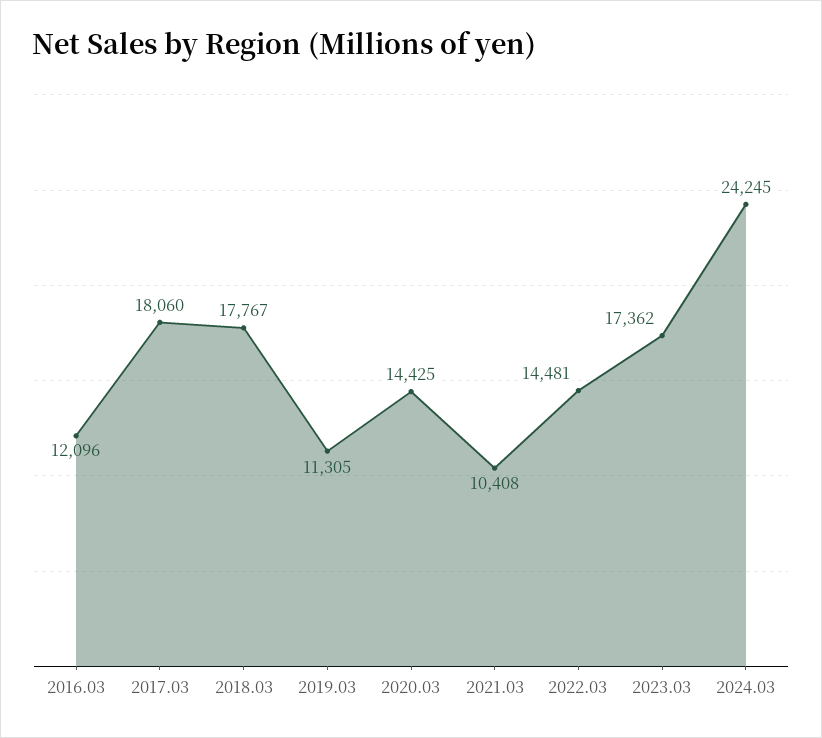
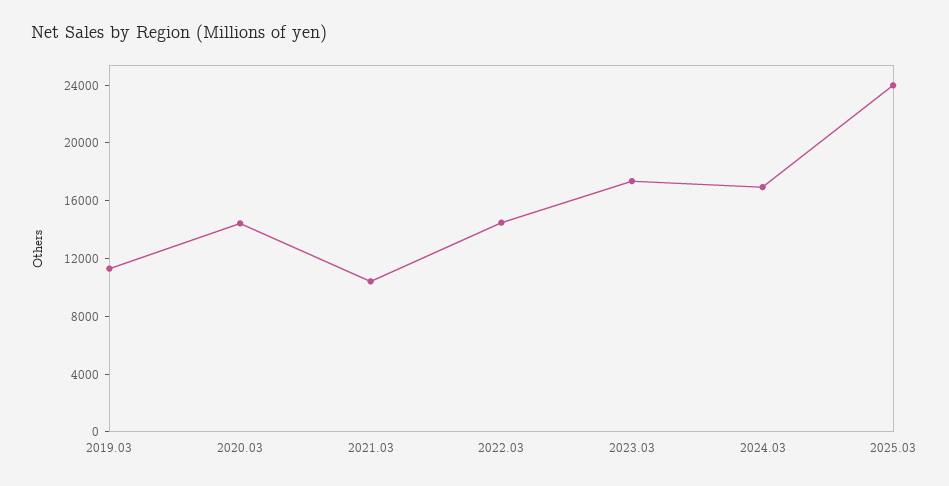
2016.03: 12096 -> none
2017.03: 18060 -> none
2018.03: 17767 -> none
2024.03: 24245 -> 17000
2025.03: none -> 24000

